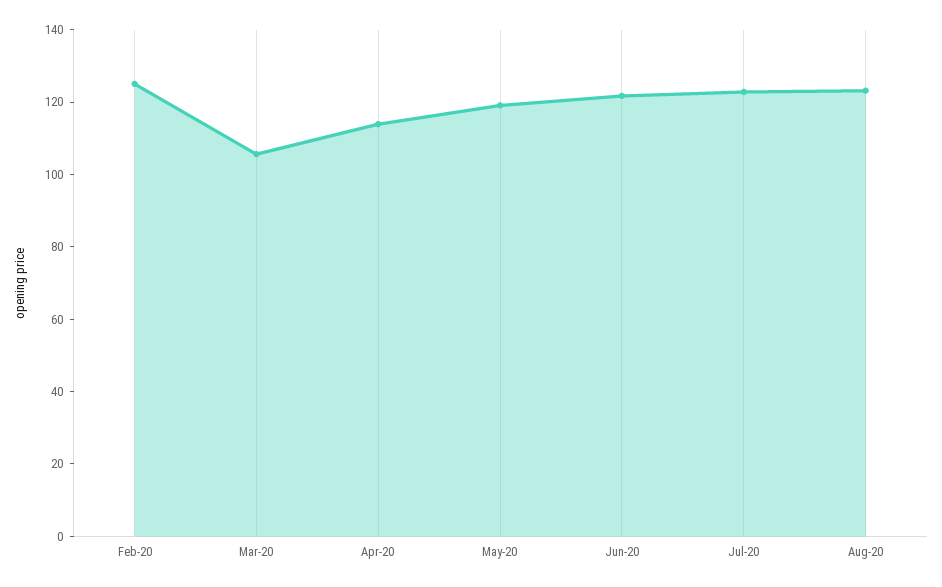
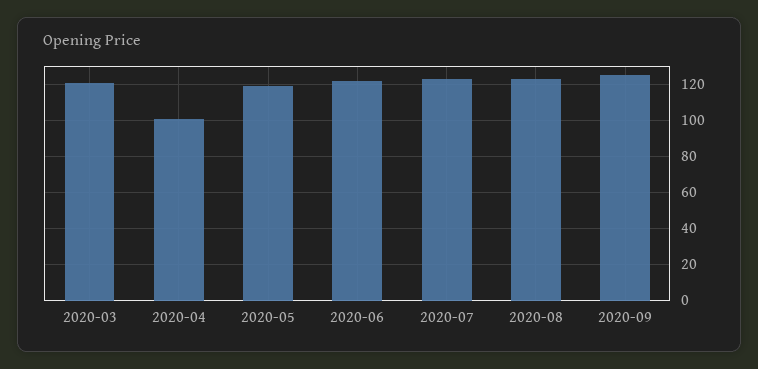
Feb-20: 125 -> none
Mar-20: 105 -> 120
Apr-20: 115 -> 100
2020-09: none -> 125

